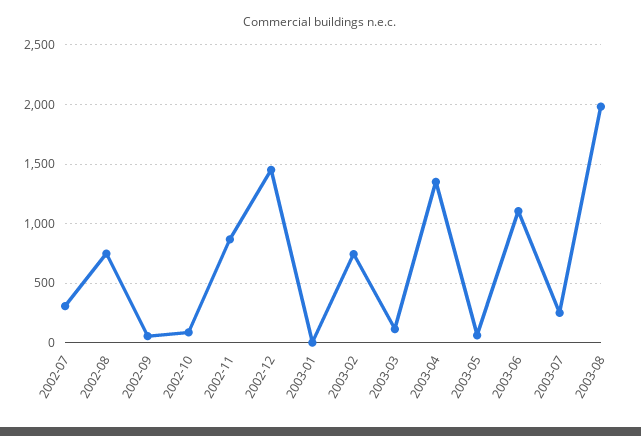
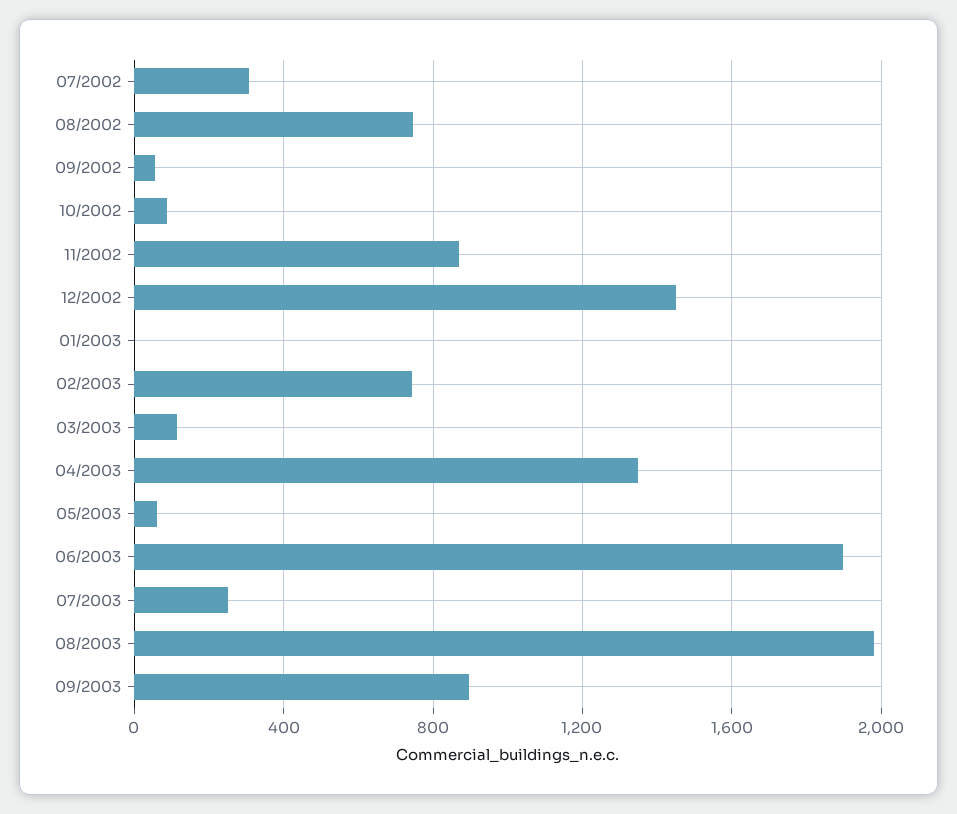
2003-06: 1100 -> 1900
09/2003: none -> 900

